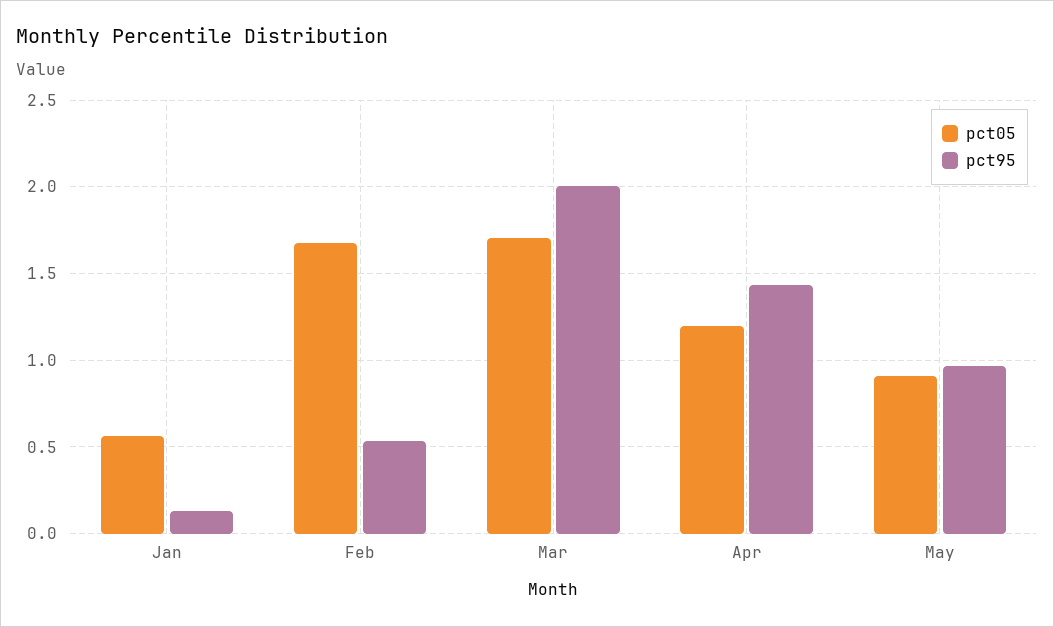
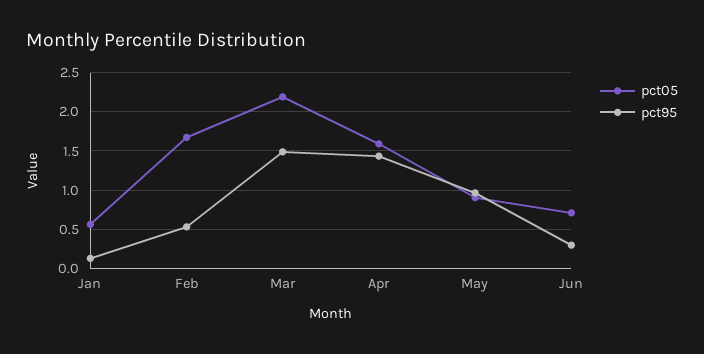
pct05, Mar: 1.7 -> 2.2
pct95, Mar: 2 -> 1.5
pct05, Apr: 1.2 -> 1.6
pct05, Jun: none -> 0.7
pct95, Jun: none -> 0.3

